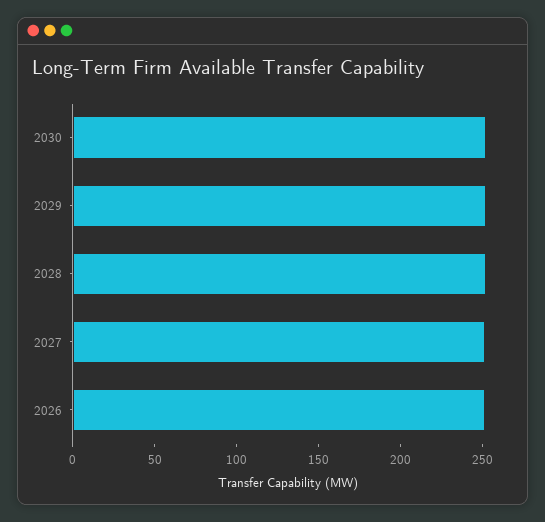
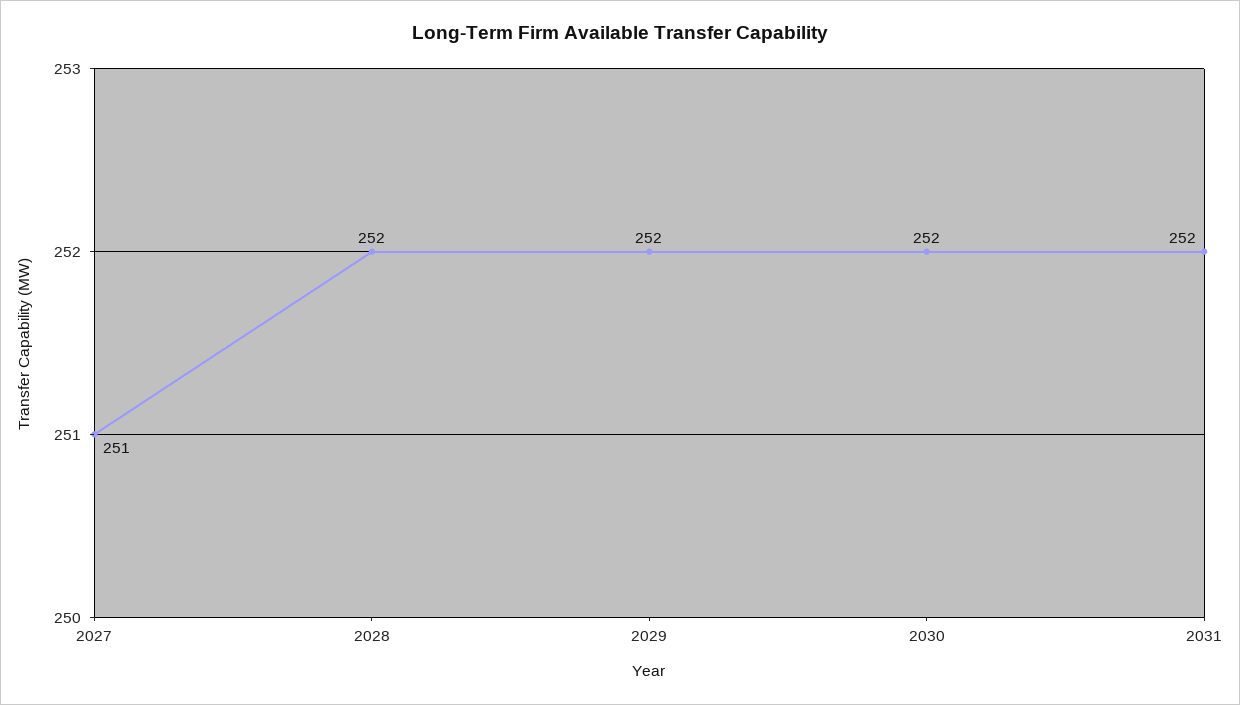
2026: 250 -> none
2031: none -> 252

